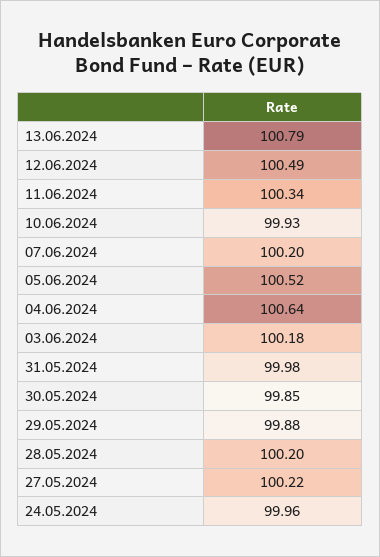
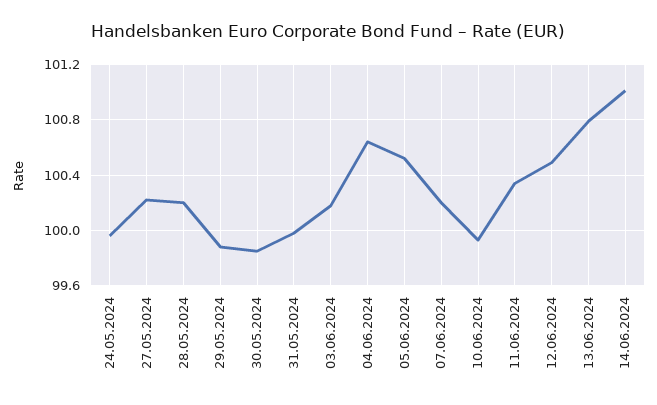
14.06.2024: none -> 101

